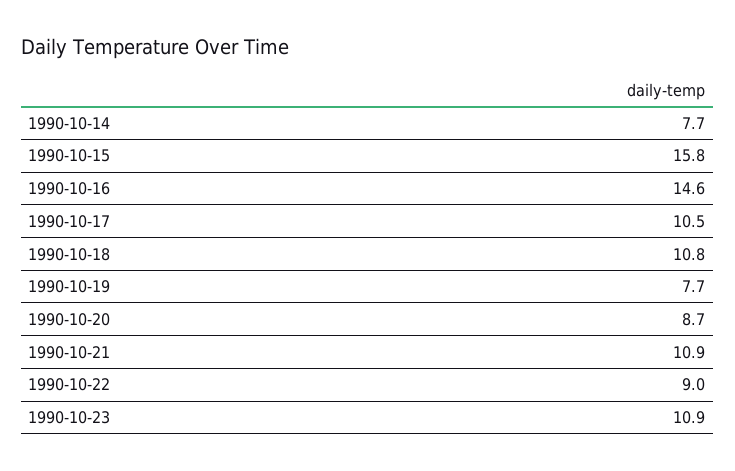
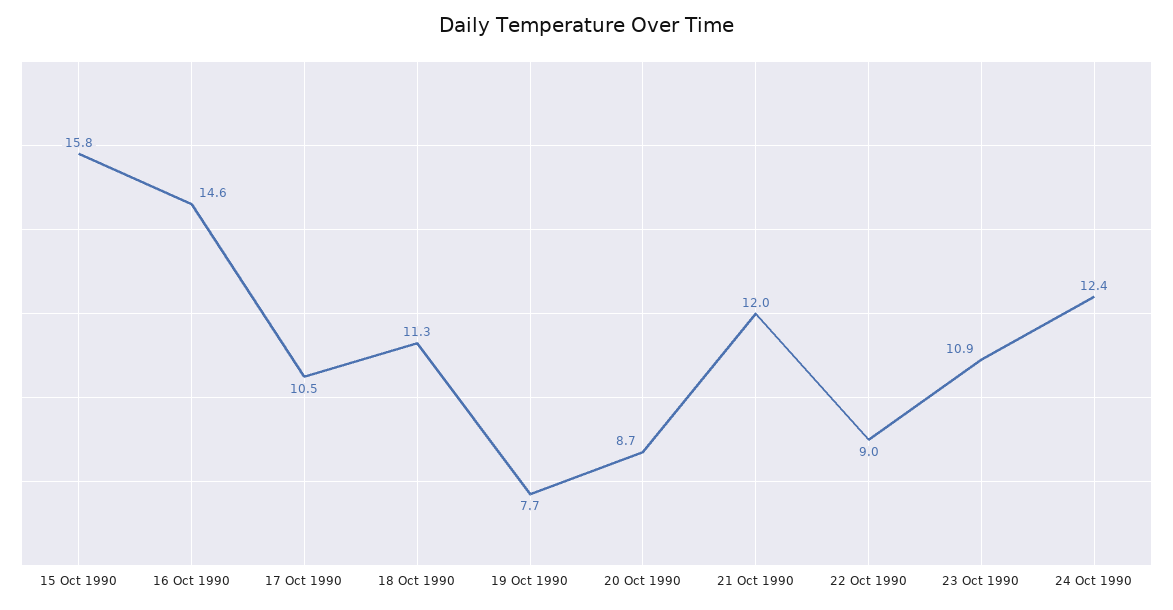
1990-10-14: 7.7 -> none
1990-10-18: 10.8 -> 11.3
1990-10-21: 10.9 -> 12
24 Oct 1990: none -> 12.4

